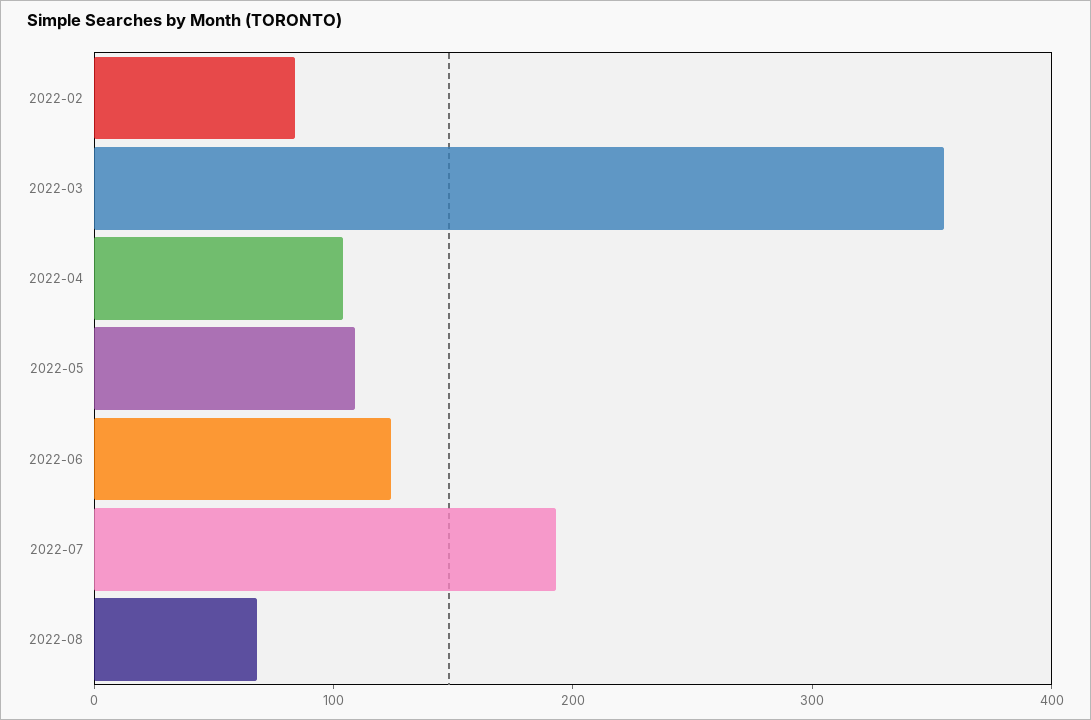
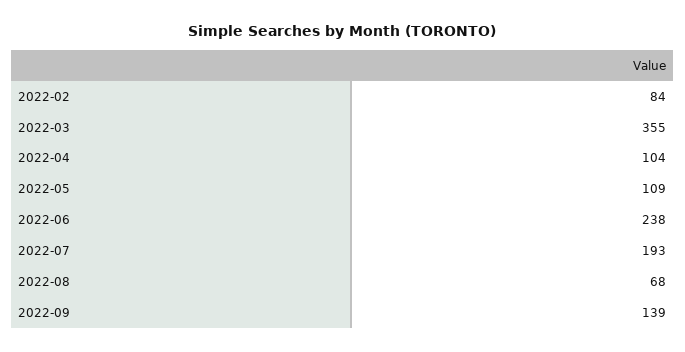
2022-06: 120 -> 238
2022-09: none -> 139

